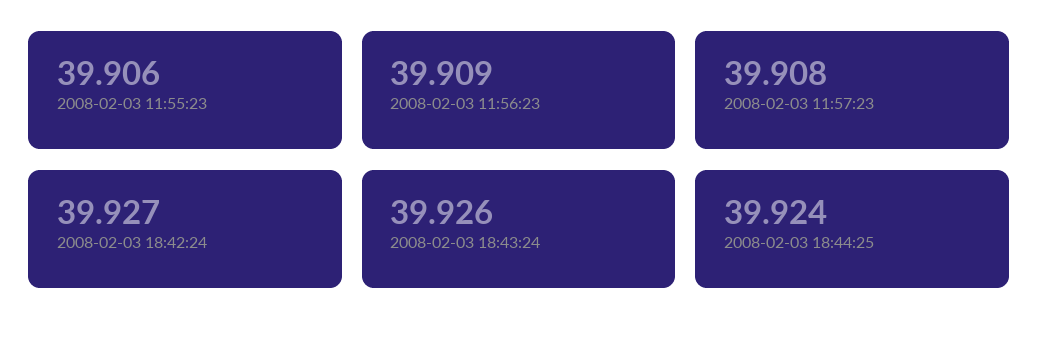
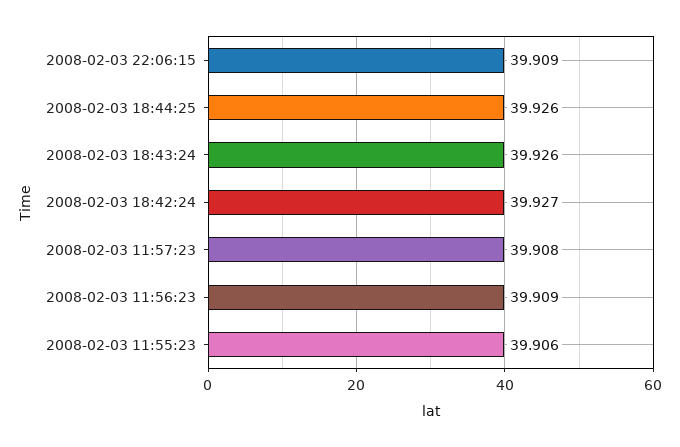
2008-02-03 18:44:25: 39.924 -> 39.926
2008-02-03 22:06:15: none -> 39.909

